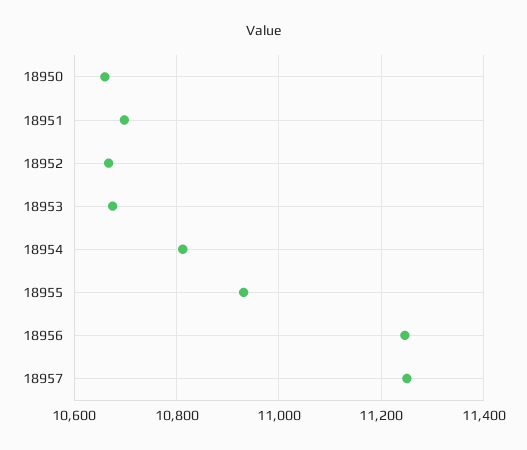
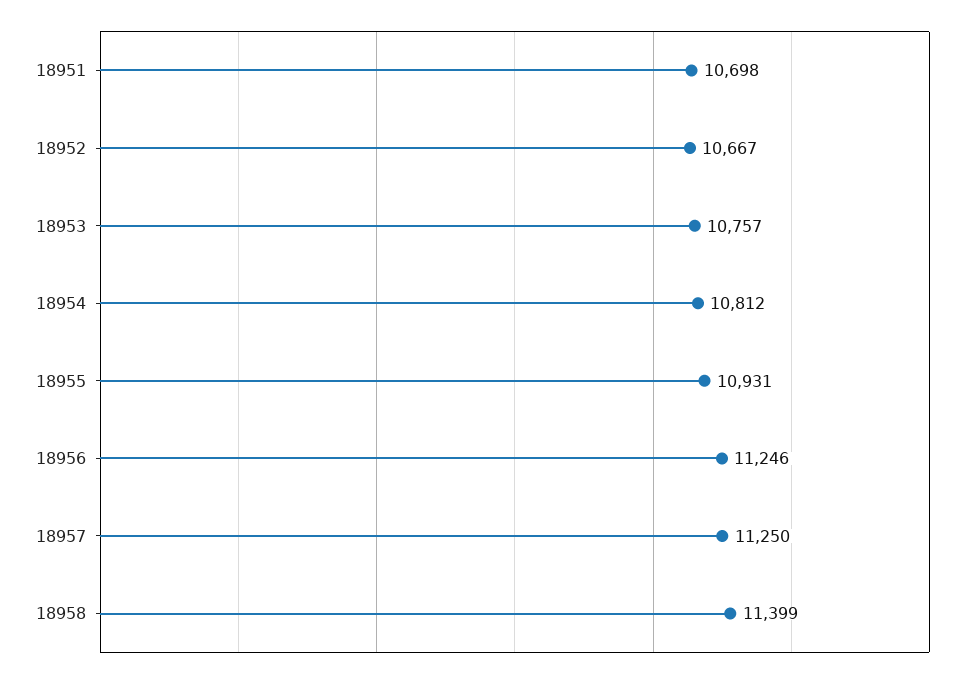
18950: 10660 -> none
18953: 10680 -> 10757
18958: none -> 11399

